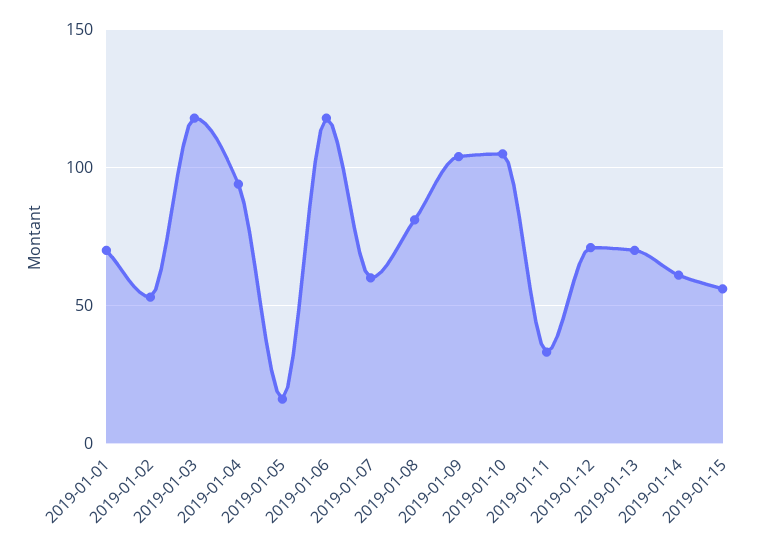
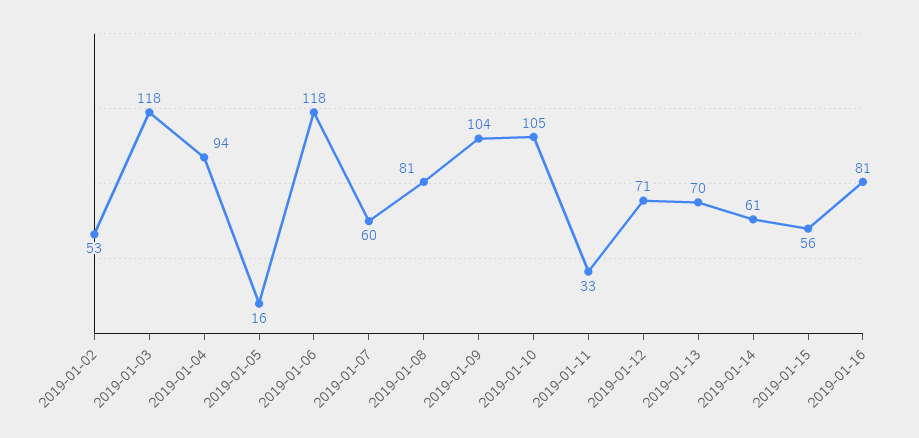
2019-01-01: 70 -> none
2019-01-16: none -> 81

